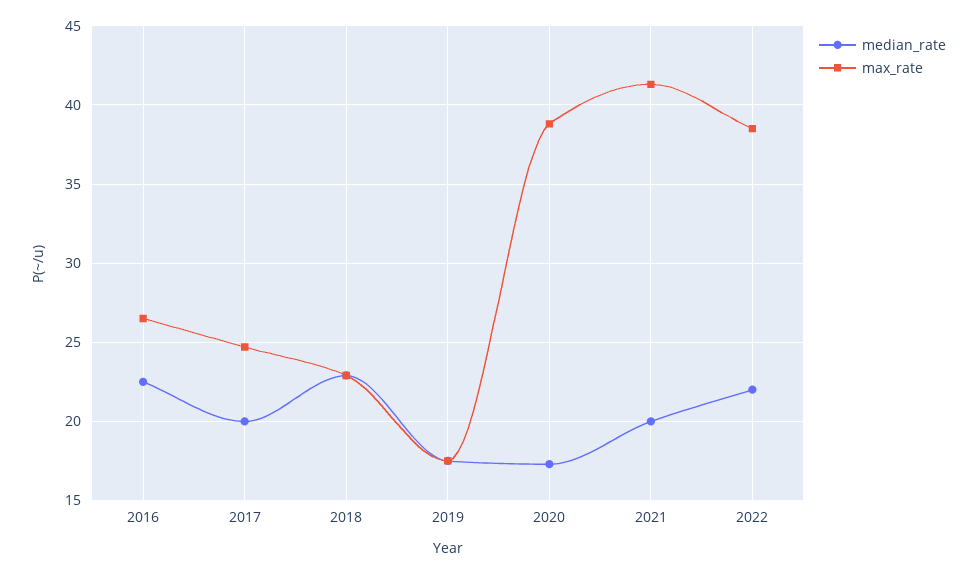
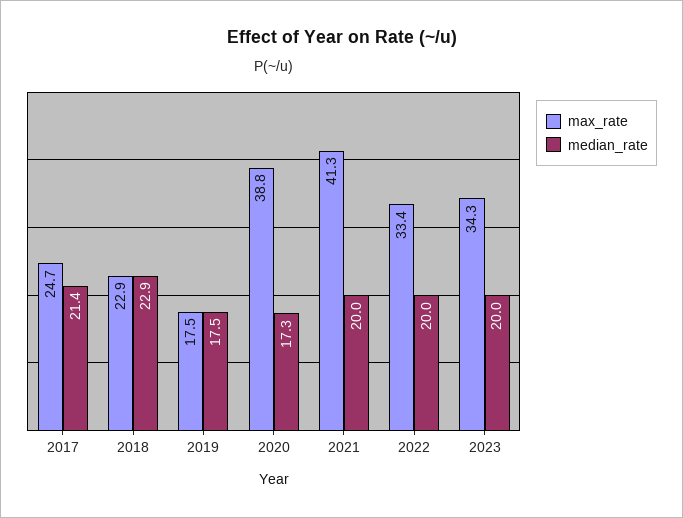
median_rate, 2016: 22.5 -> none
max_rate, 2016: 26.5 -> none
median_rate, 2017: 20 -> 21.4
median_rate, 2022: 22 -> 20
max_rate, 2022: 38.5 -> 33.4
max_rate, 2023: none -> 34.3
median_rate, 2023: none -> 20

